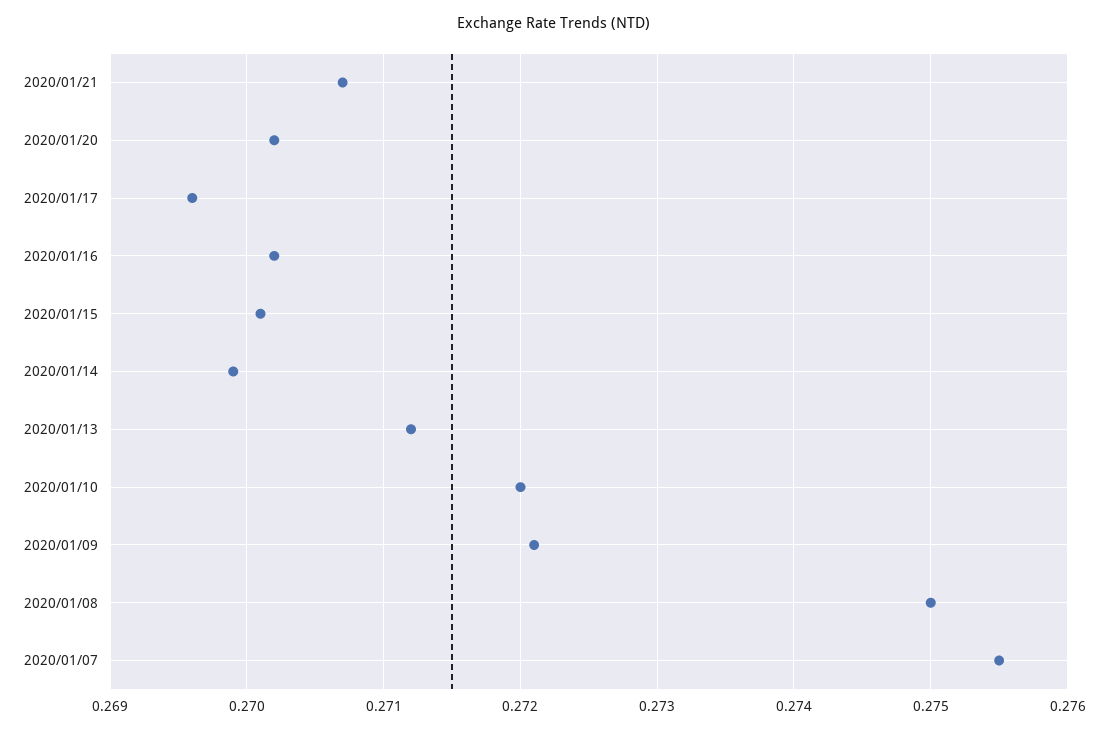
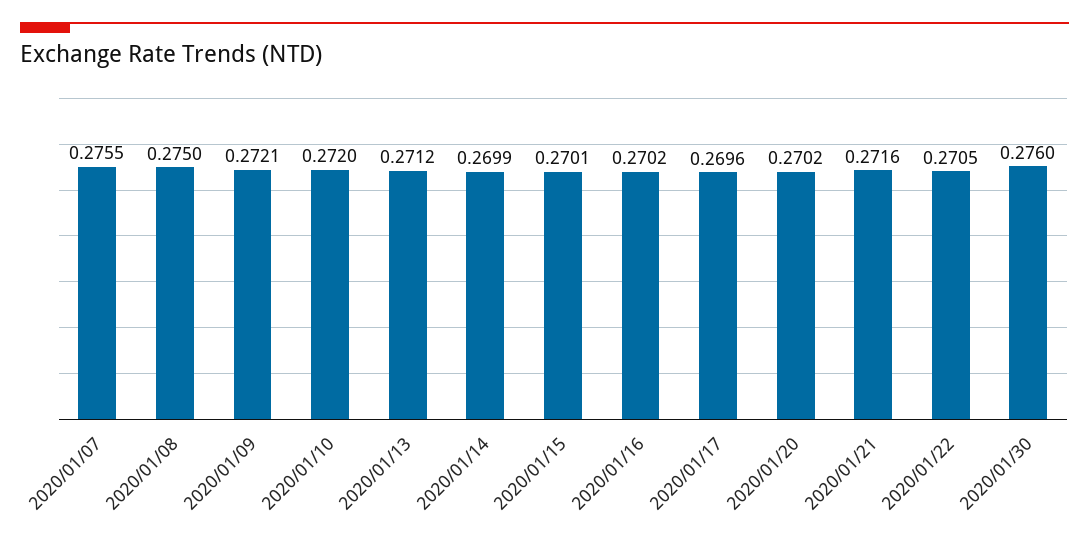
2020/01/21: 0.2707 -> 0.2716
2020/01/22: none -> 0.2705
2020/01/30: none -> 0.276

